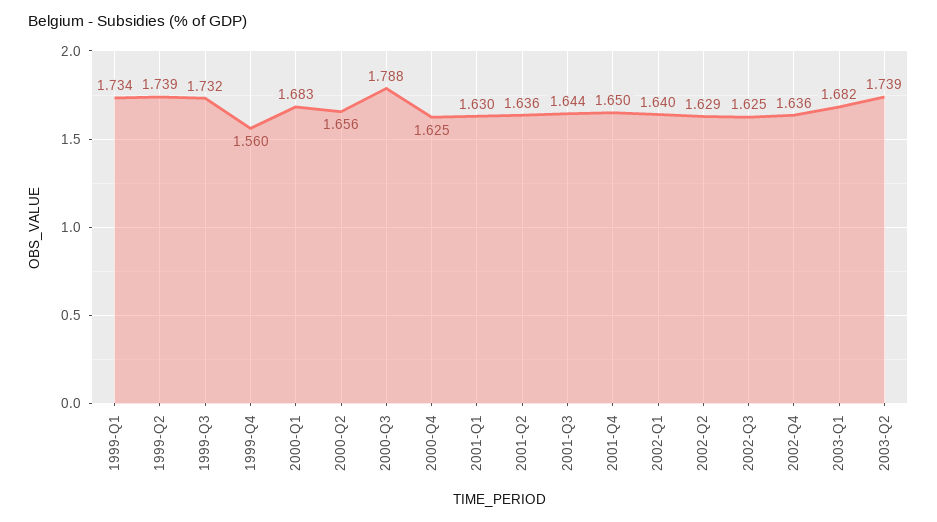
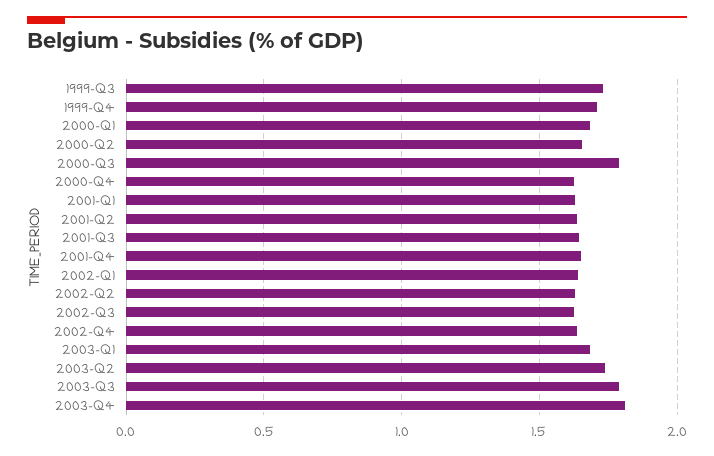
1999-Q1: 1.734 -> none
1999-Q2: 1.739 -> none
1999-Q4: 1.56 -> 1.7
2003-Q3: none -> 1.8
2003-Q4: none -> 1.8

